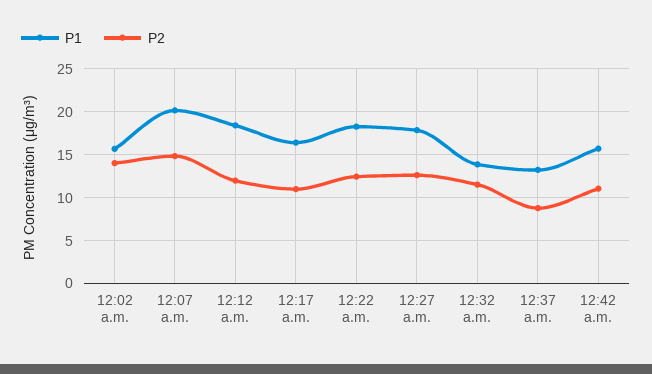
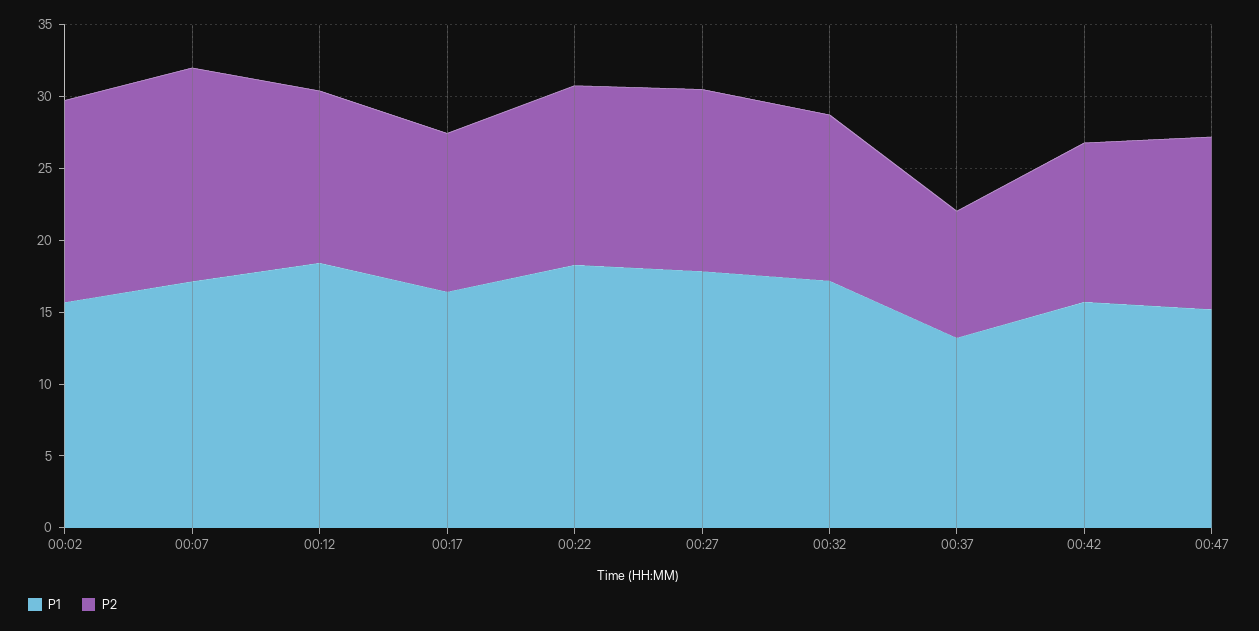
P1, 12:07 a.m.: 20 -> 17
P1, 12:32 a.m.: 14 -> 17
P1, 00:47: none -> 15
P2, 00:47: none -> 12

